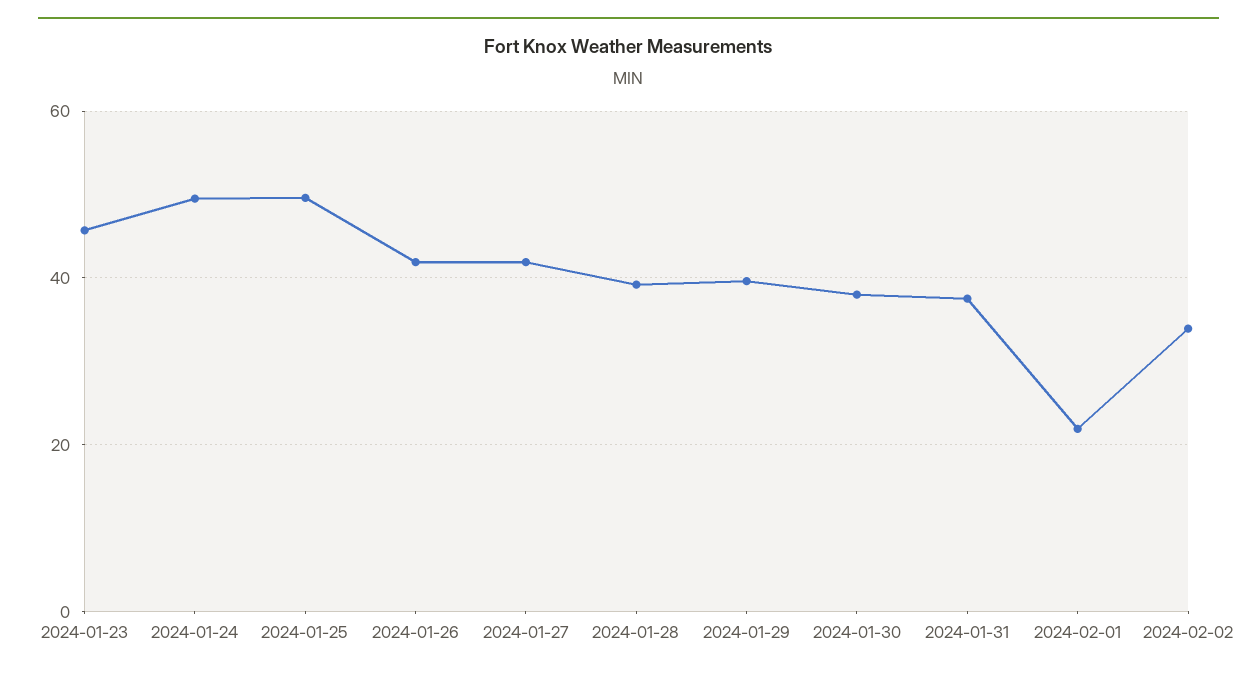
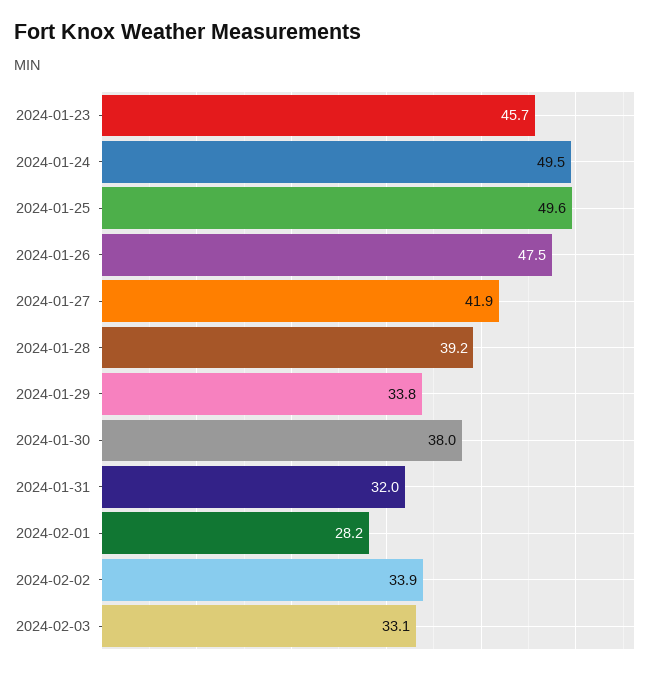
2024-01-26: 42 -> 47.5
2024-01-29: 40 -> 33.8
2024-01-31: 38 -> 32
2024-02-01: 22 -> 28.2
2024-02-03: none -> 33.1

